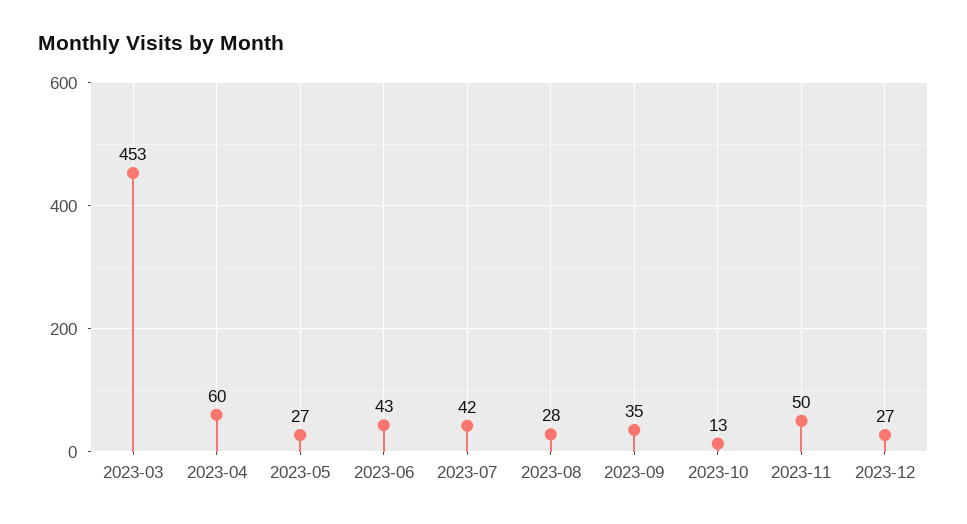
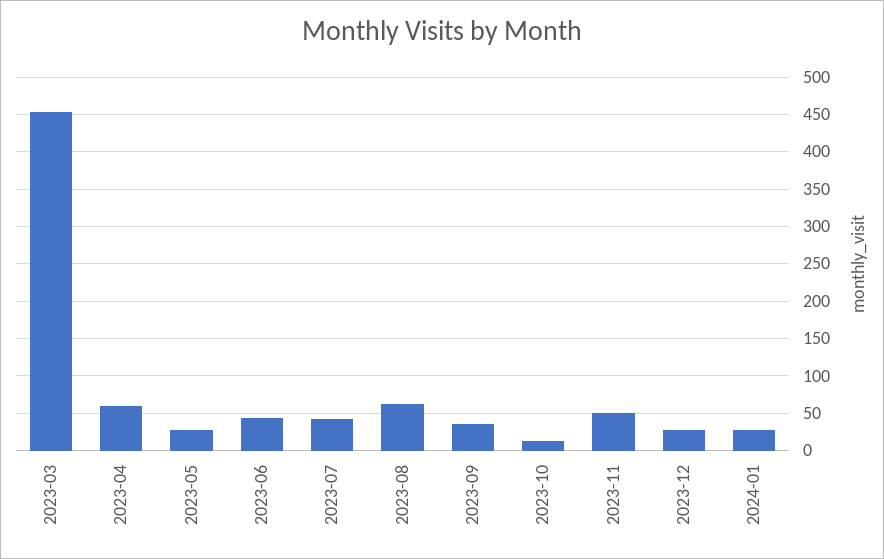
2023-08: 28 -> 60
2024-01: none -> 30

